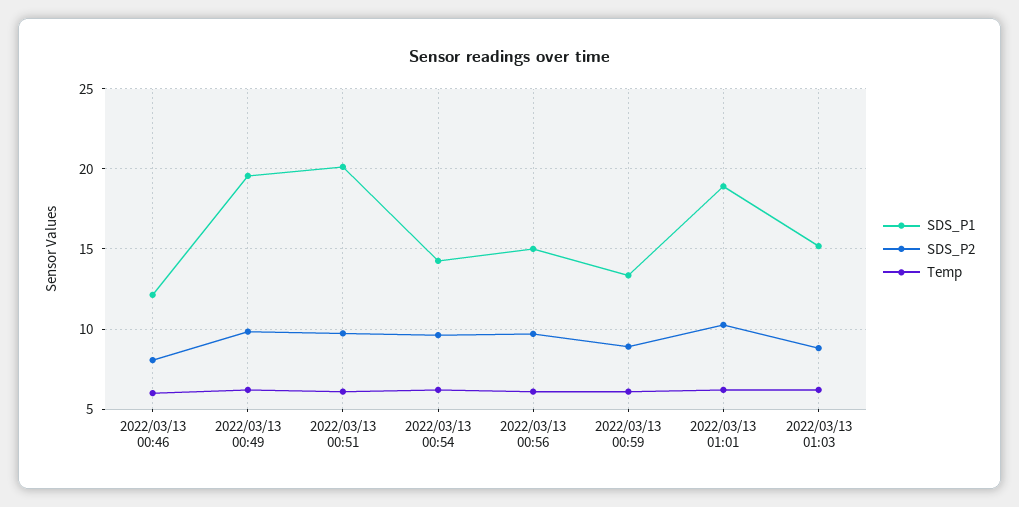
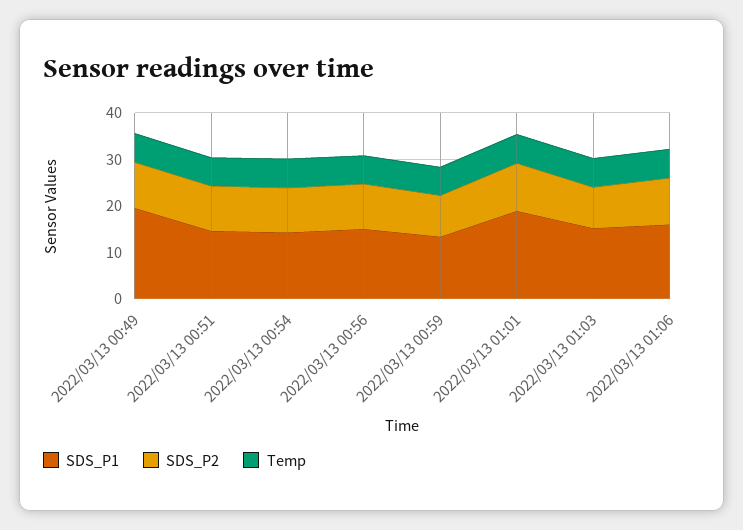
SDS_P1, 2022/03/13 00:46: 12 -> none
SDS_P2, 2022/03/13 00:46: 8 -> none
Temp, 2022/03/13 00:46: 6 -> none
SDS_P1, 2022/03/13 00:51: 20 -> 14
SDS_P1, 2022/03/13 01:06: none -> 16
SDS_P2, 2022/03/13 01:06: none -> 10
Temp, 2022/03/13 01:06: none -> 6

